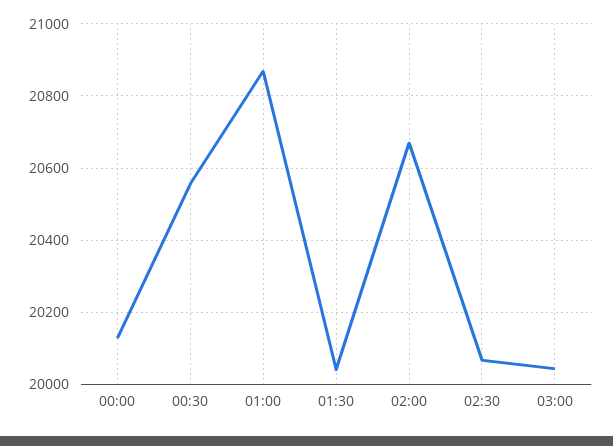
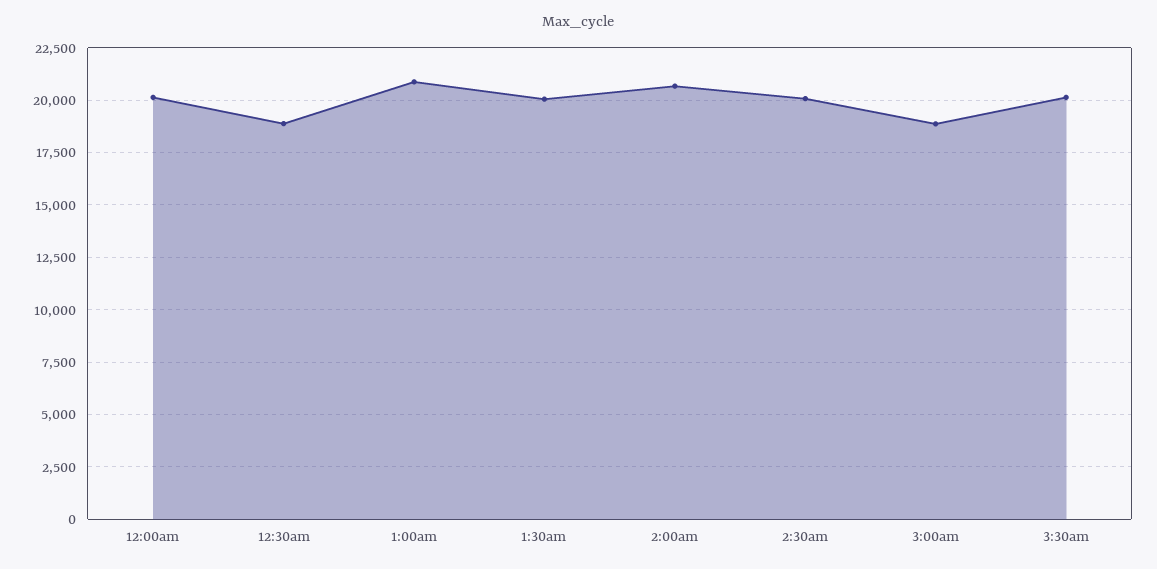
00:30: 20560 -> 19000
03:00: 20040 -> 19000
3:30am: none -> 20000

